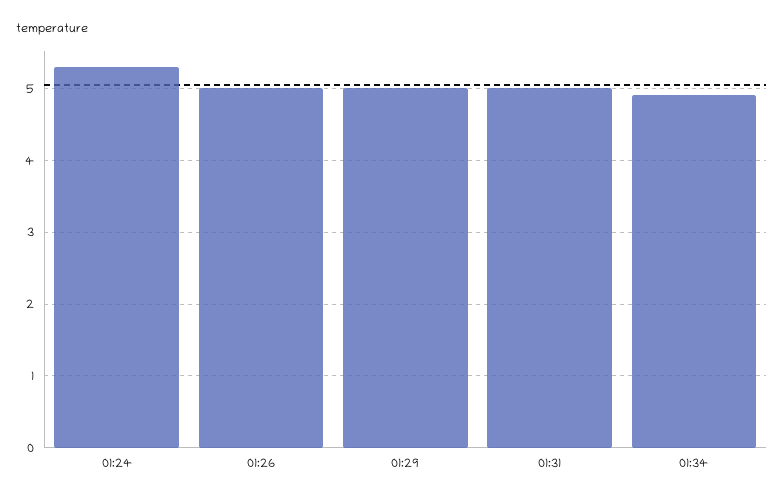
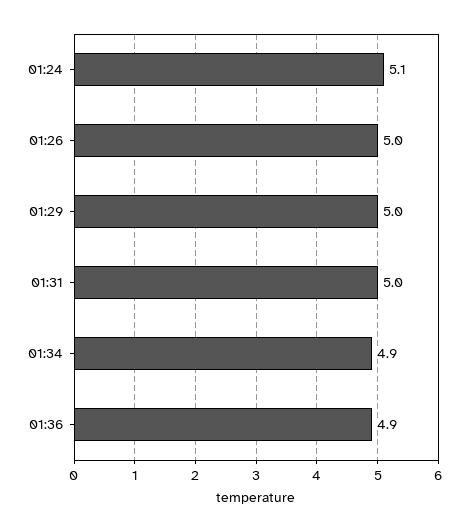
01:24: 5.3 -> 5.1
01:36: none -> 4.9

